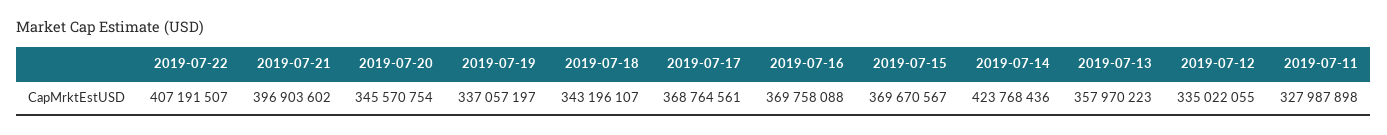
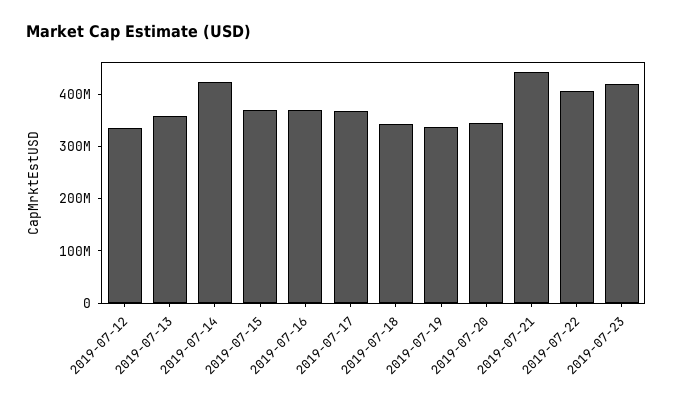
2019-07-21: 396903602 -> 440000000
2019-07-11: 327987898 -> none
2019-07-23: none -> 420000000

